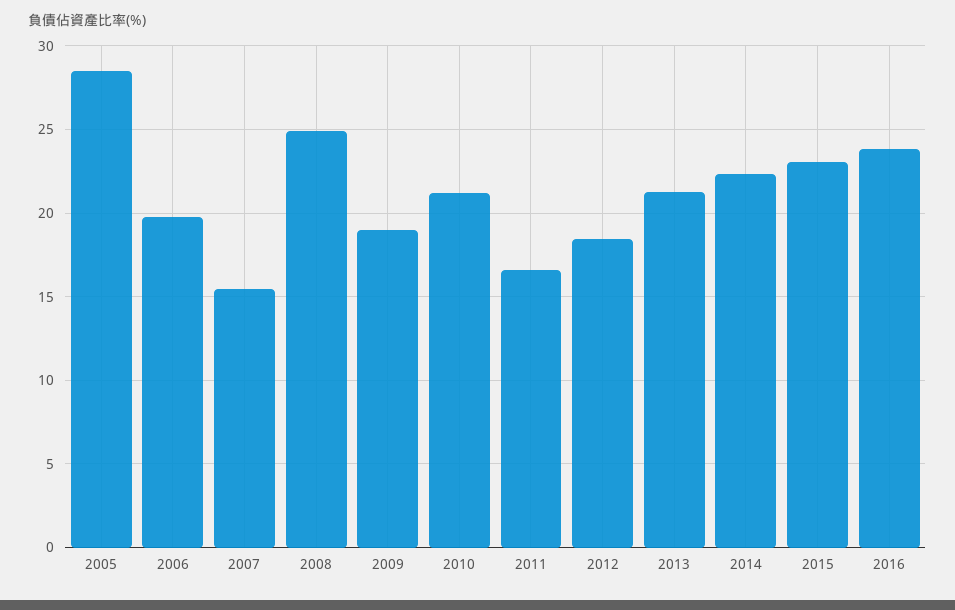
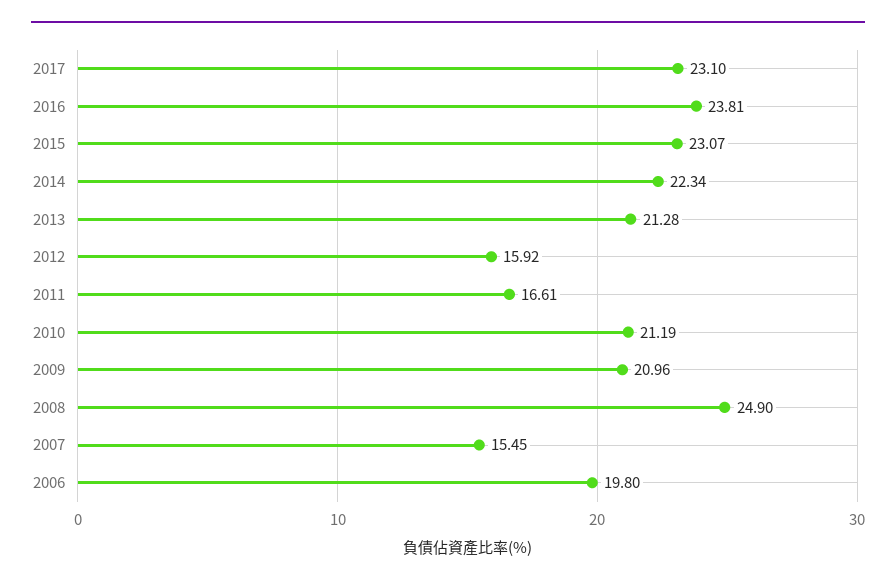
2005: 28.5 -> none
2009: 19 -> 20.96
2012: 18.5 -> 15.92
2017: none -> 23.1

